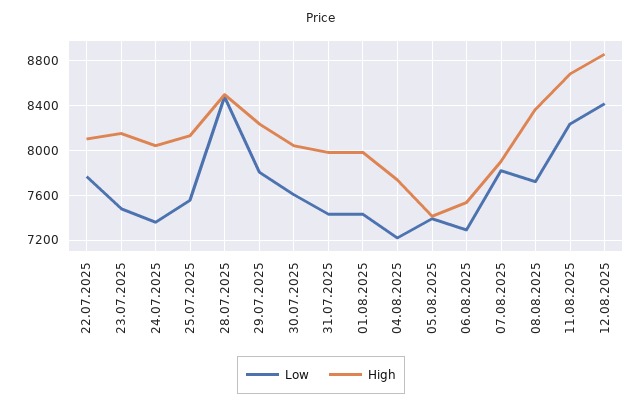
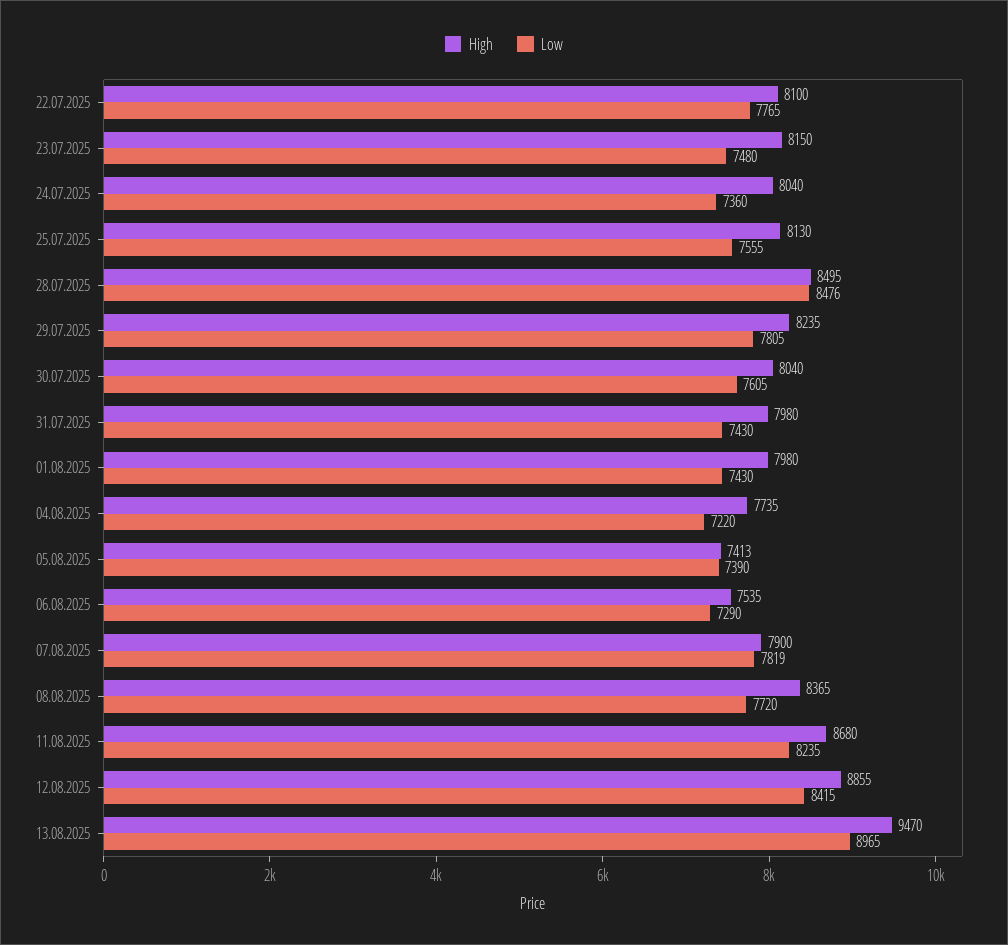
High, 13.08.2025: none -> 9470
Low, 13.08.2025: none -> 8965

